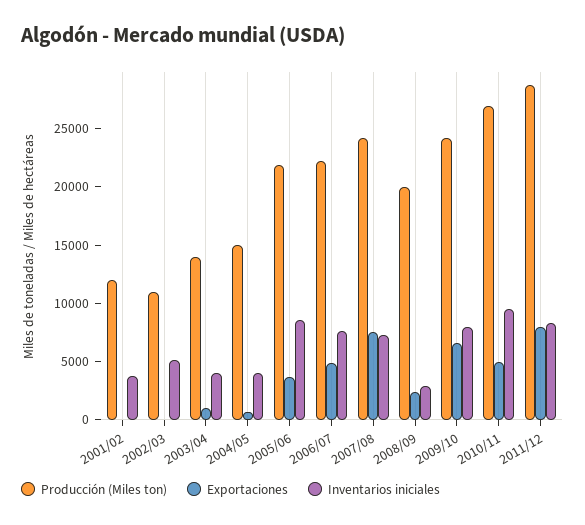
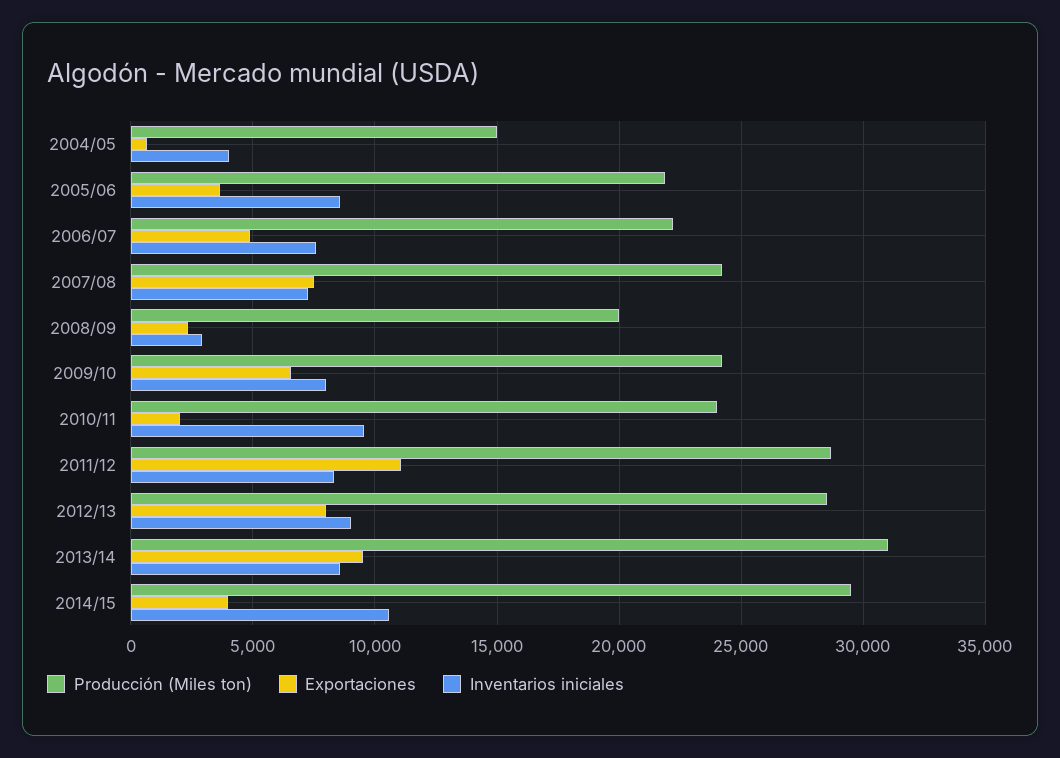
Producción (Miles ton), 2001/02: 12000 -> none
Exportaciones, 2001/02: 0 -> none
Inventarios iniciales, 2001/02: 4000 -> none
Producción (Miles ton), 2002/03: 11000 -> none
Exportaciones, 2002/03: 0 -> none
Inventarios iniciales, 2002/03: 5000 -> none
Producción (Miles ton), 2003/04: 14000 -> none
Exportaciones, 2003/04: 1000 -> none
Inventarios iniciales, 2003/04: 4000 -> none
Producción (Miles ton), 2010/11: 27000 -> 24000
Exportaciones, 2010/11: 5000 -> 2000
Exportaciones, 2011/12: 8000 -> 11000
Producción (Miles ton), 2012/13: none -> 28500
Exportaciones, 2012/13: none -> 8000
Inventarios iniciales, 2012/13: none -> 9000
Producción (Miles ton), 2013/14: none -> 31000
Exportaciones, 2013/14: none -> 9500
Inventarios iniciales, 2013/14: none -> 8500
Producción (Miles ton), 2014/15: none -> 29500
Exportaciones, 2014/15: none -> 4000
Inventarios iniciales, 2014/15: none -> 10500

